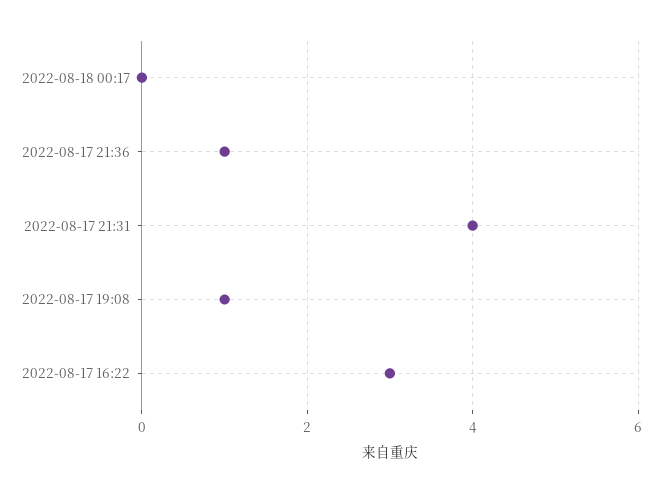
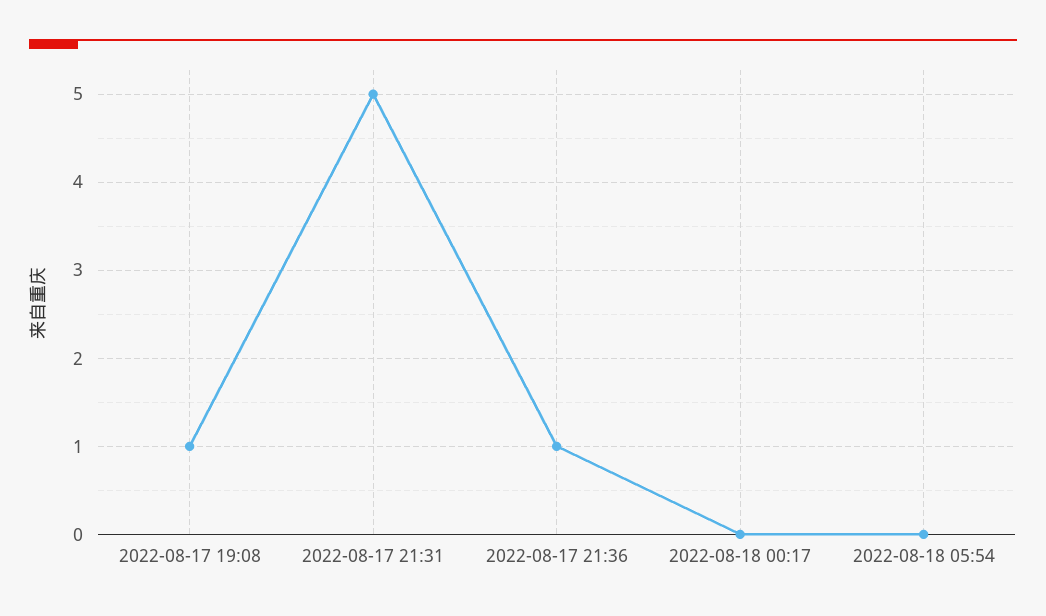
2022-08-17 21:31: 4 -> 5
2022-08-17 16:22: 3 -> none
2022-08-18 05:54: none -> 0

